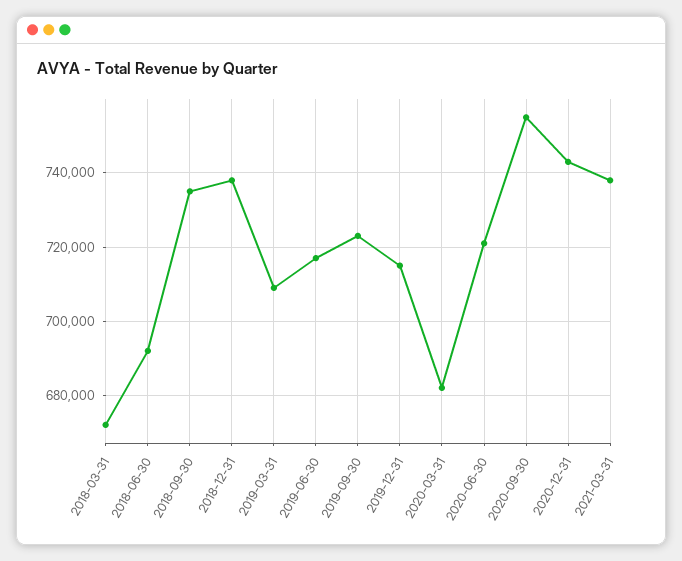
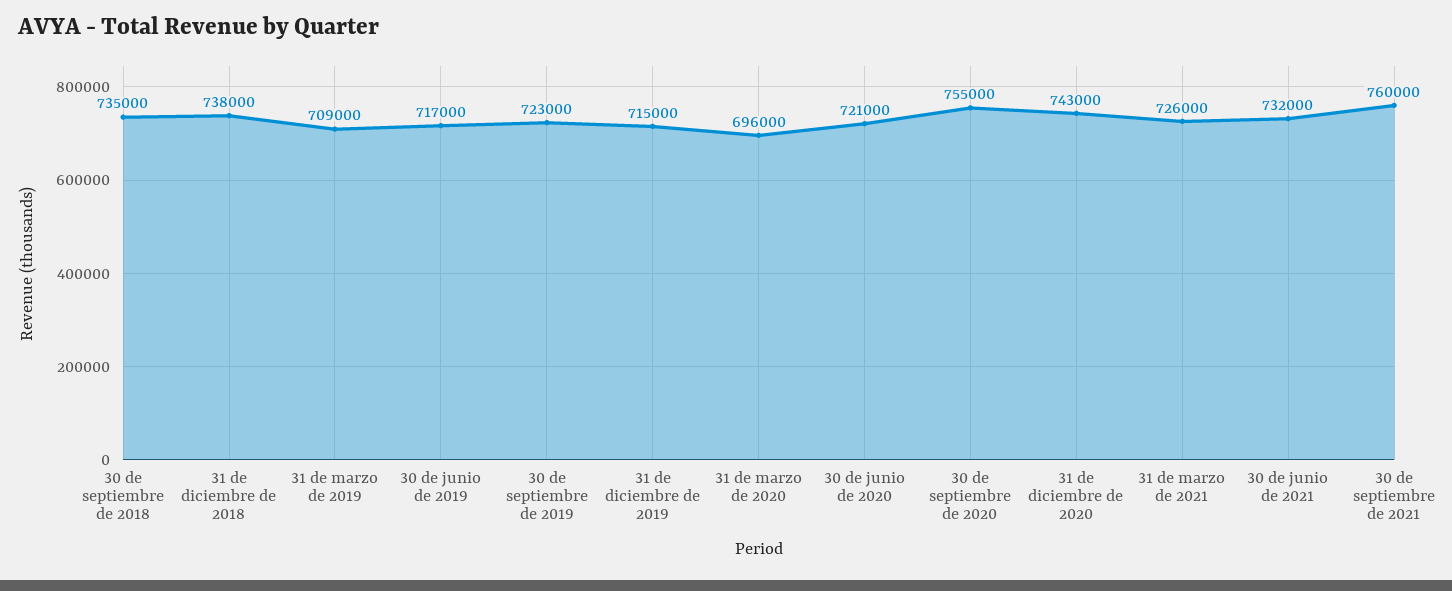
2018-03-31: 672000 -> none
2018-06-30: 692000 -> none
2020-03-31: 682000 -> 696000
2021-03-31: 738000 -> 726000
30 de junio de 2021: none -> 732000
30 de septiembre de 2021: none -> 760000

